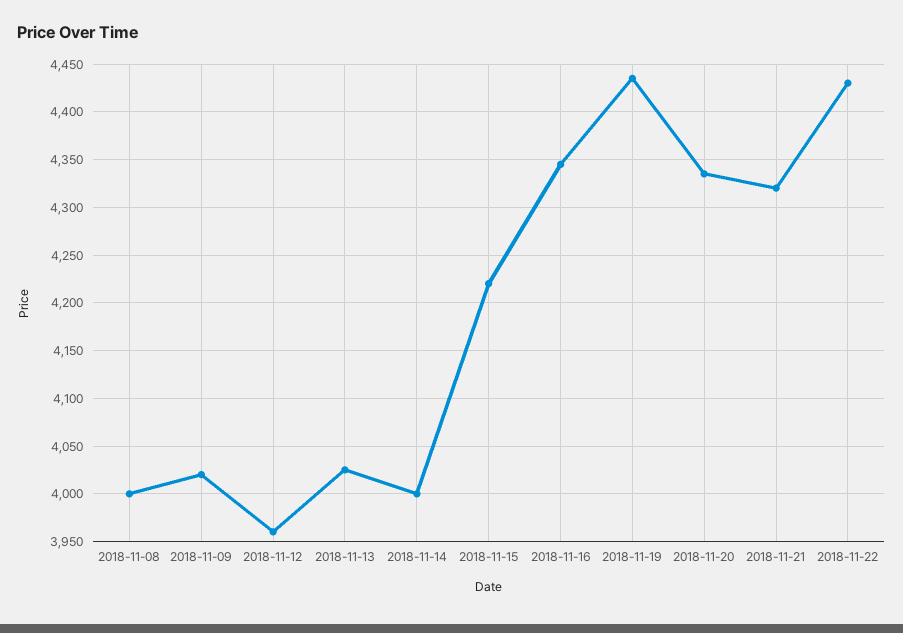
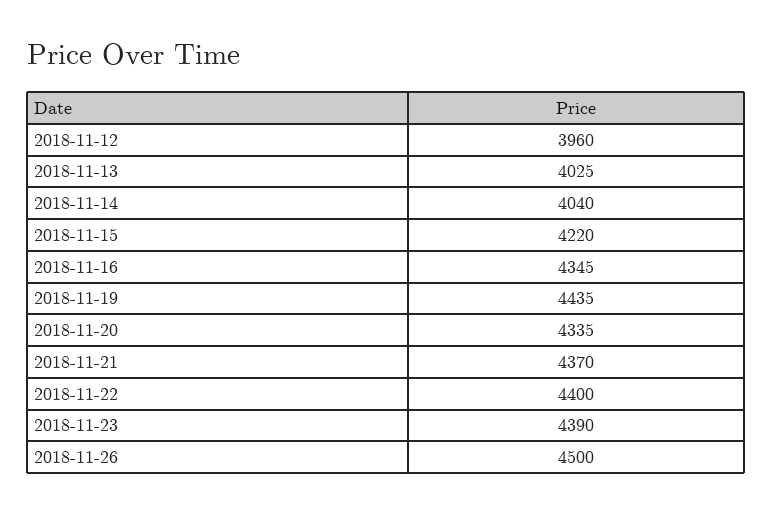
2018-11-08: 4000 -> none
2018-11-09: 4020 -> none
2018-11-14: 4000 -> 4040
2018-11-21: 4320 -> 4370
2018-11-22: 4430 -> 4400
2018-11-23: none -> 4390
2018-11-26: none -> 4500

